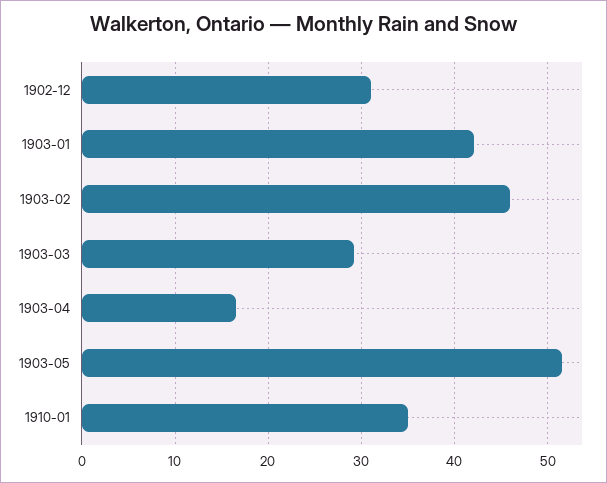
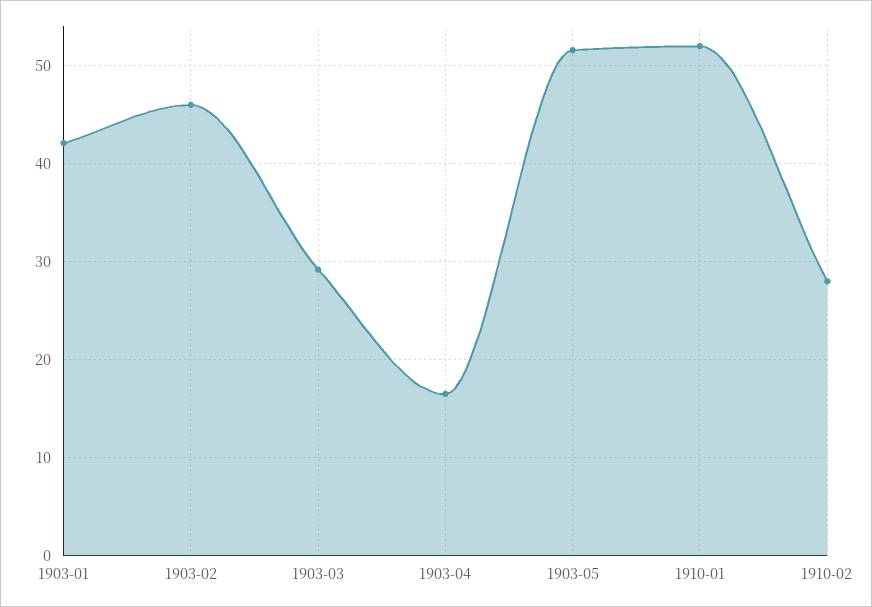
1902-12: 31 -> none
1910-01: 35 -> 52
1910-02: none -> 28

